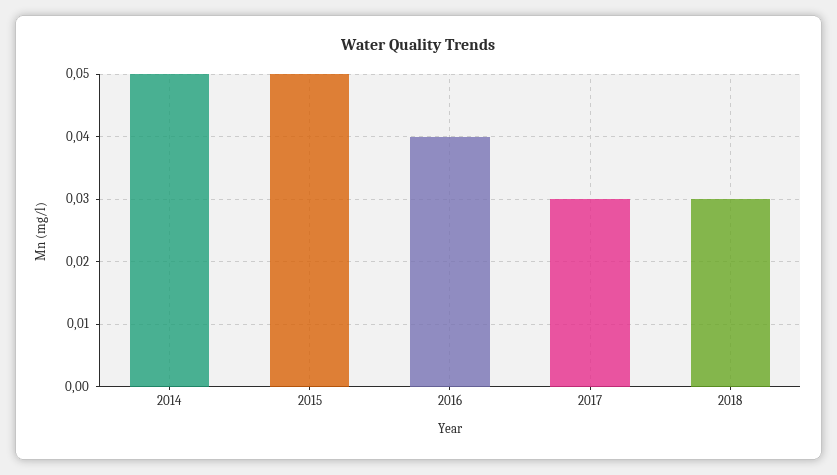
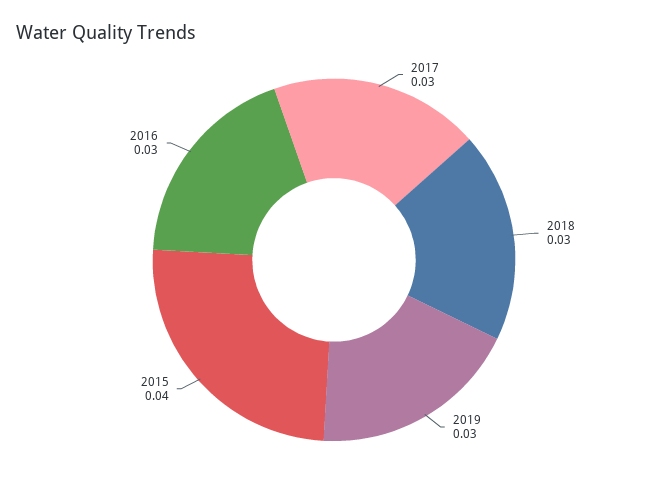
2014: 0.05 -> none
2015: 0.05 -> 0.04
2016: 0.04 -> 0.03
2019: none -> 0.03

